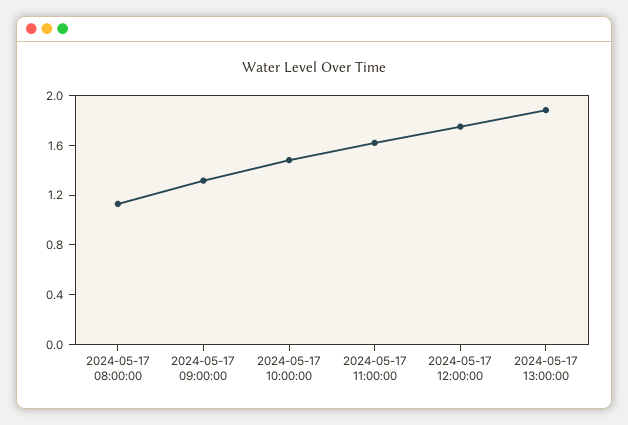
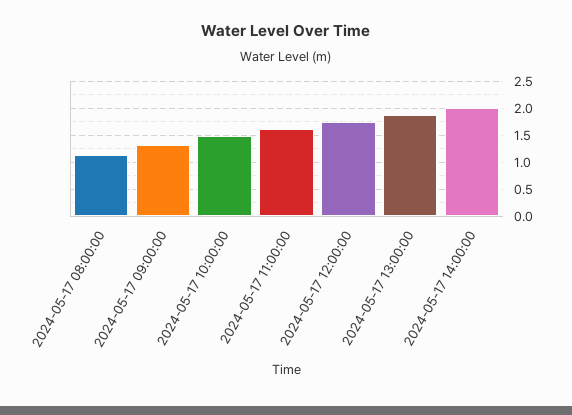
2024-05-17 14:00:00: none -> 2

